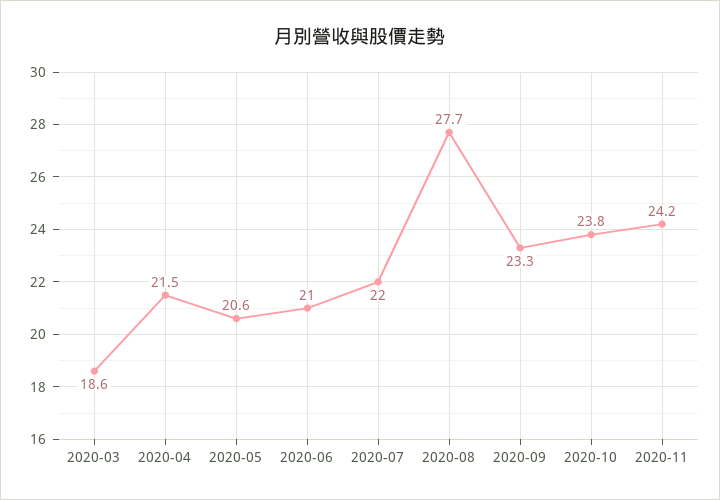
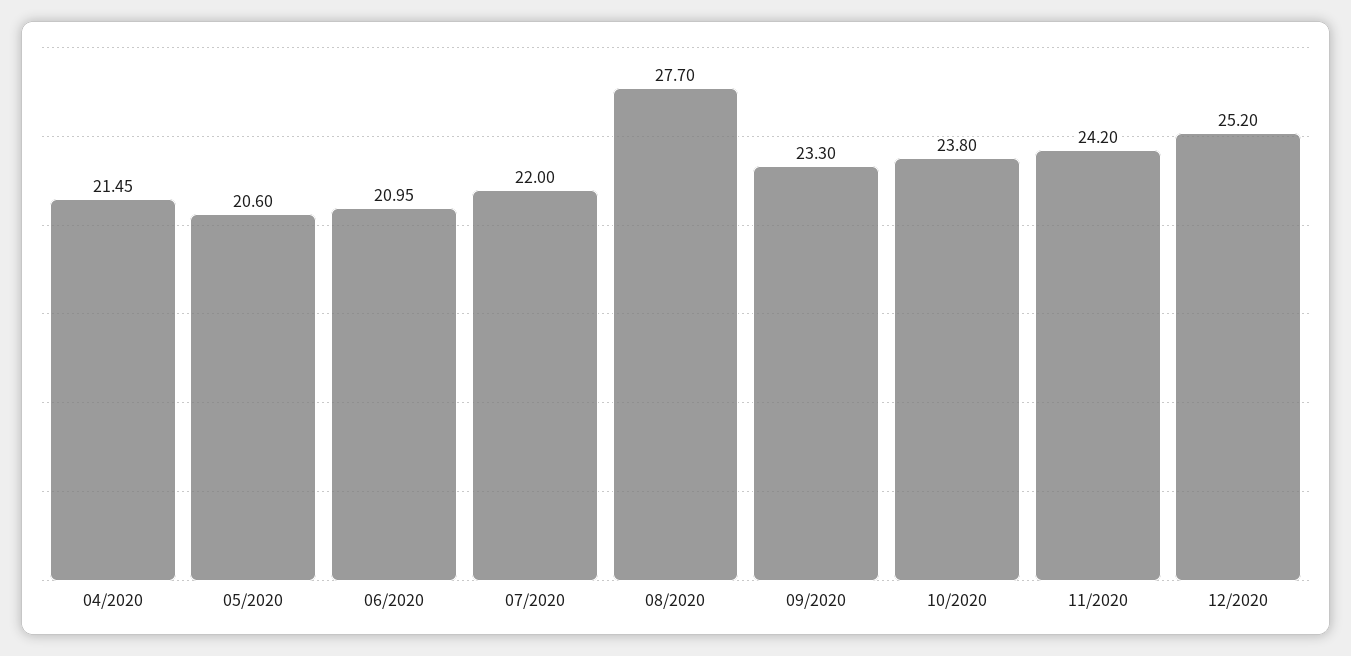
2020-03: 18.6 -> none
12/2020: none -> 25.2

